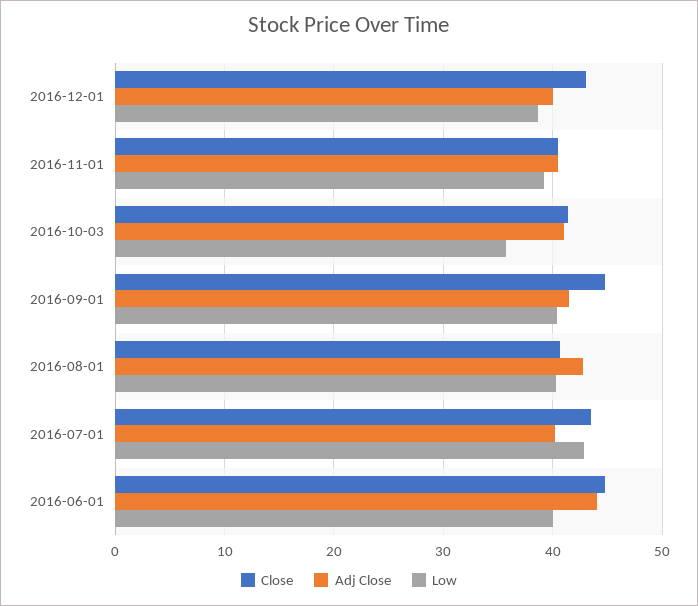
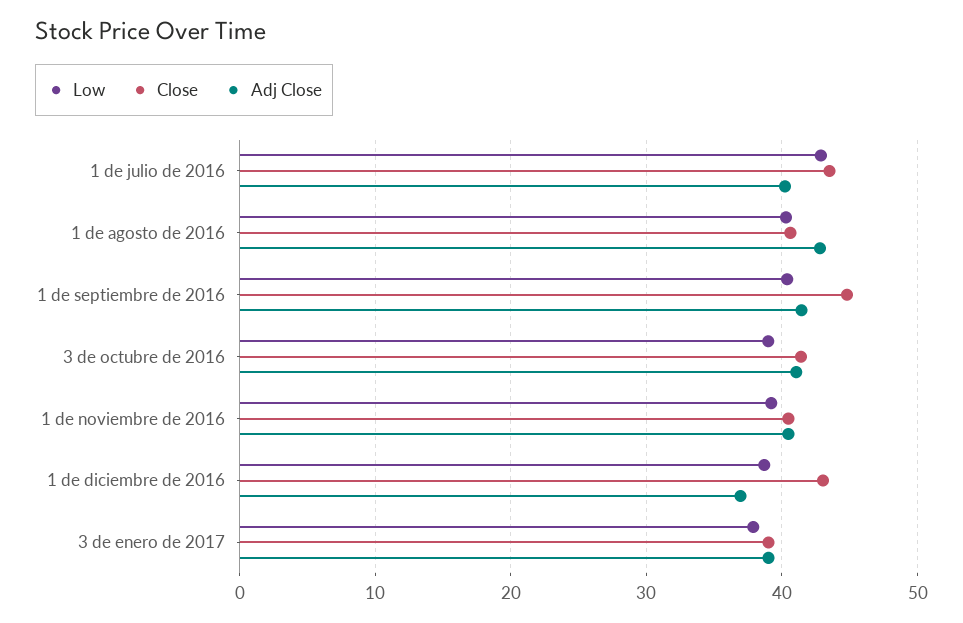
Adj Close, 2016-12-01: 40 -> 37
Low, 2016-10-03: 36 -> 39
Close, 2016-06-01: 45 -> none
Adj Close, 2016-06-01: 44 -> none
Low, 2016-06-01: 40 -> none
Low, 3 de enero de 2017: none -> 38
Close, 3 de enero de 2017: none -> 39
Adj Close, 3 de enero de 2017: none -> 39

